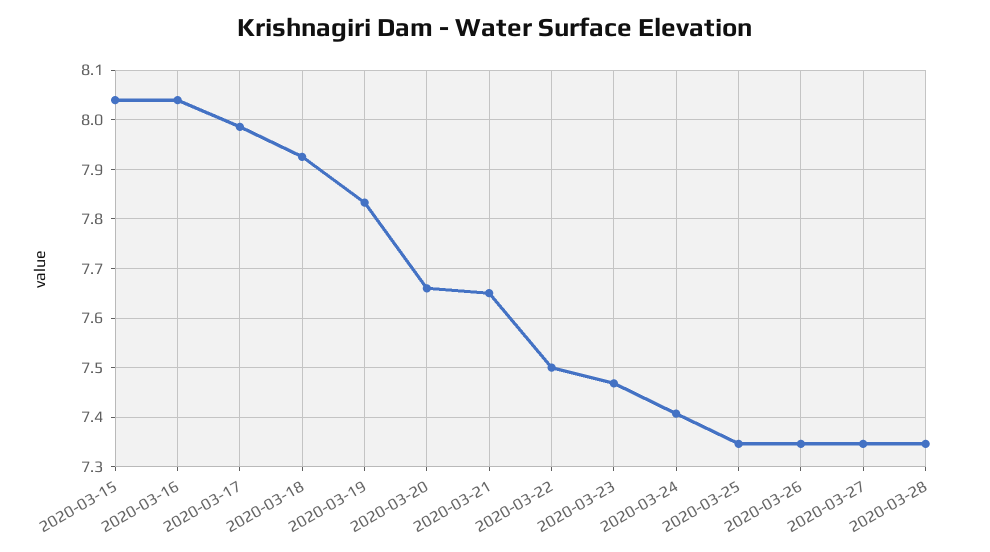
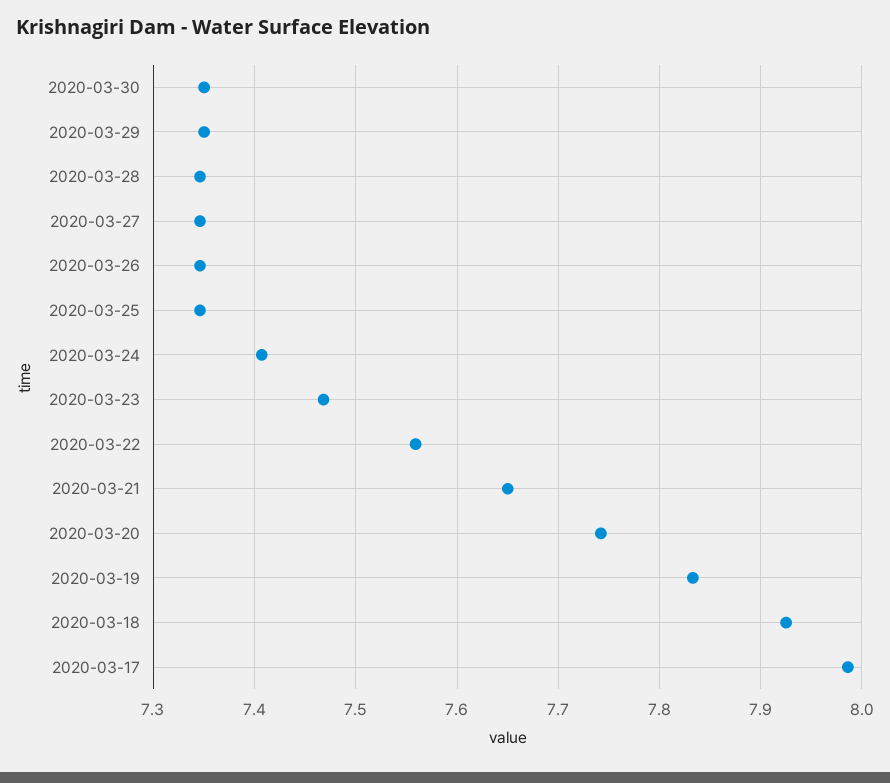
2020-03-15: 8.04 -> none
2020-03-16: 8.04 -> none
2020-03-20: 7.66 -> 7.74
2020-03-22: 7.5 -> 7.56
2020-03-30: none -> 7.35
2020-03-29: none -> 7.35

